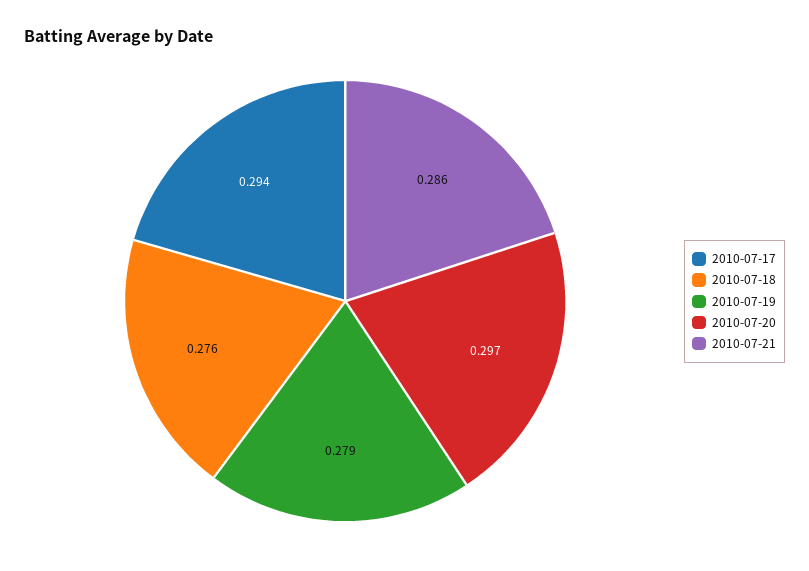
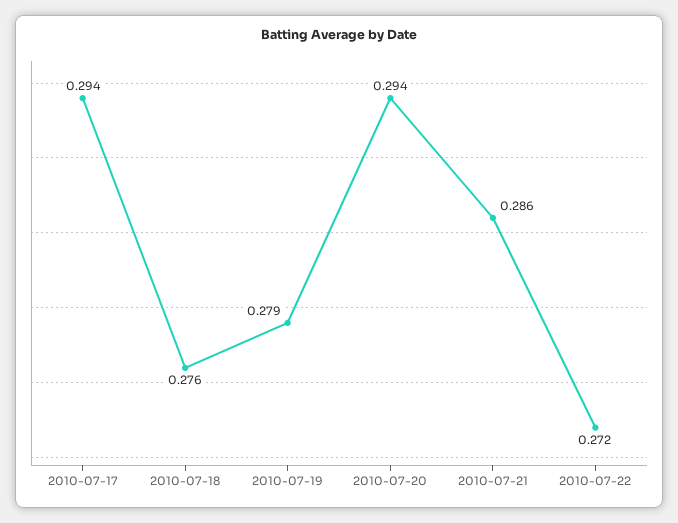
2010-07-20: 0.297 -> 0.294
2010-07-22: none -> 0.272

